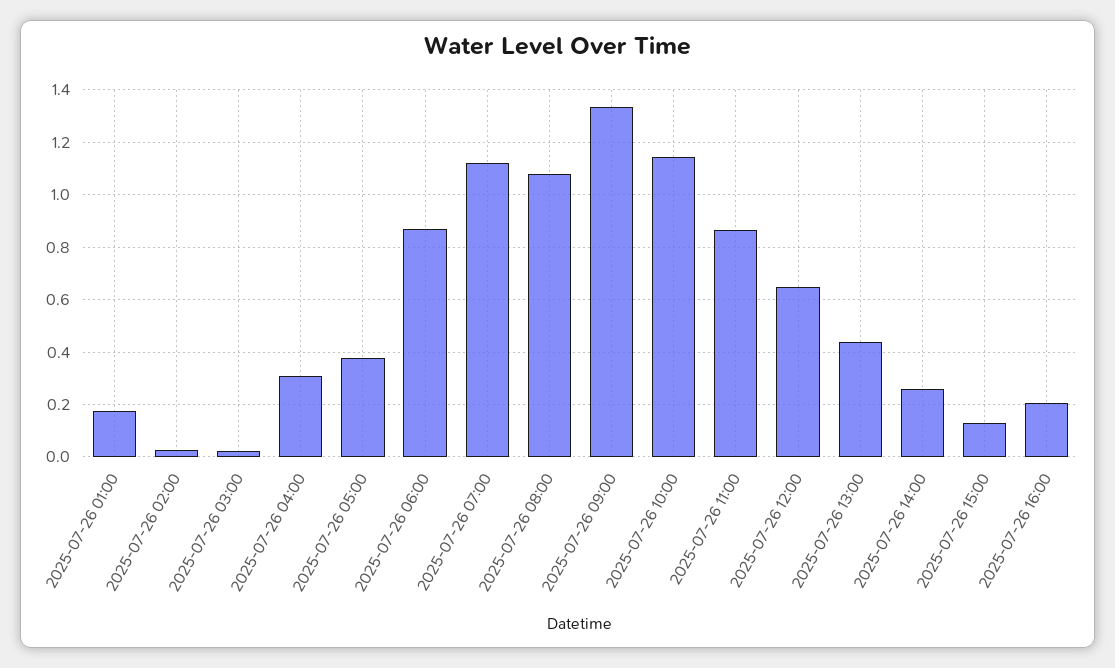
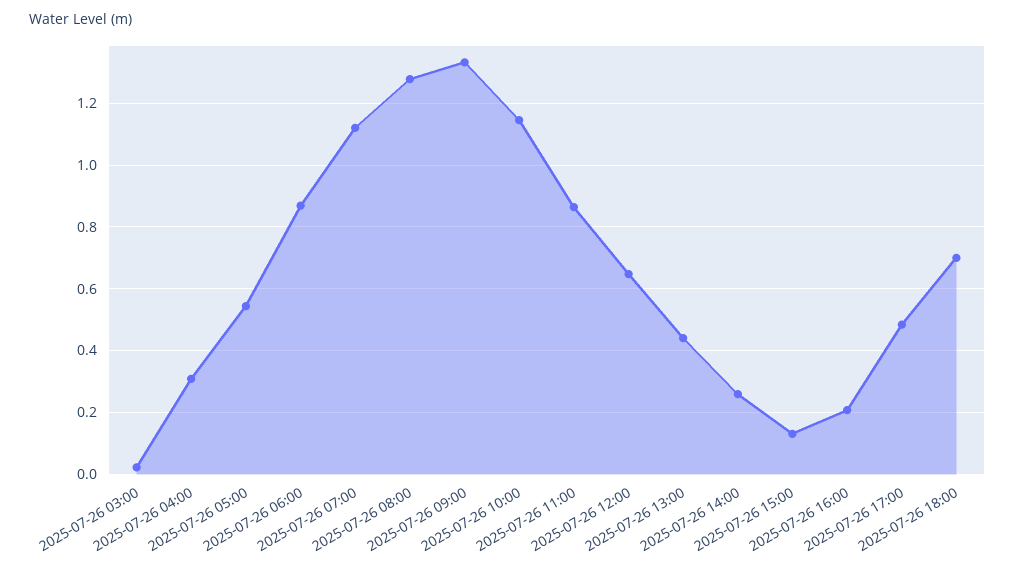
2025-07-26 01:00: 0.175 -> none
2025-07-26 02:00: 0.025 -> none
2025-07-26 05:00: 0.375 -> 0.54
2025-07-26 08:00: 1.075 -> 1.28
2025-07-26 17:00: none -> 0.48
2025-07-26 18:00: none -> 0.7

